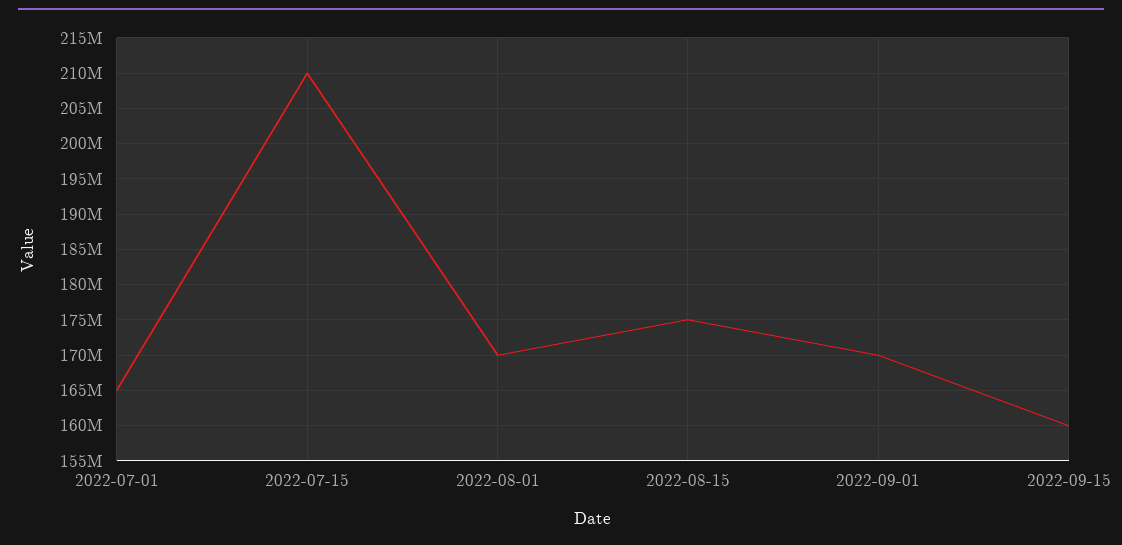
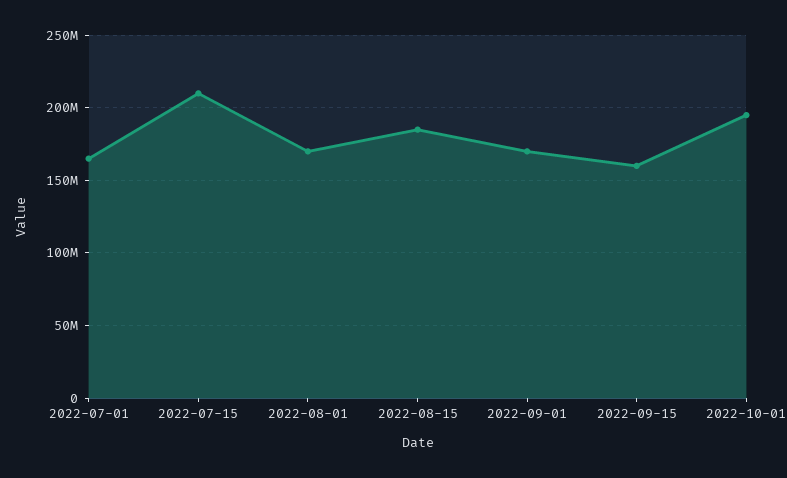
2022-08-15: 175000000 -> 185000000
2022-10-01: none -> 195000000

